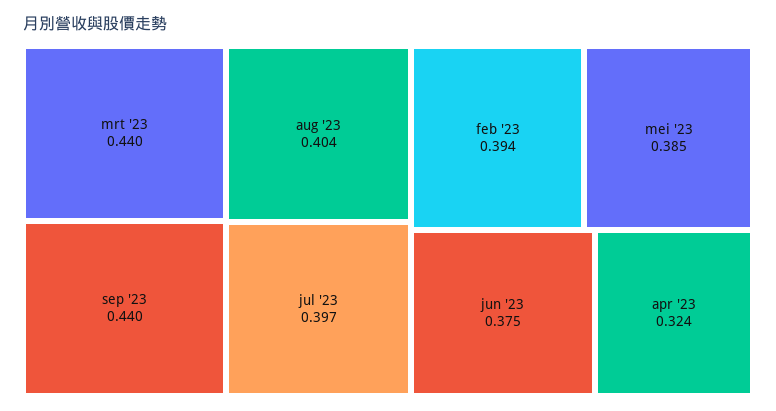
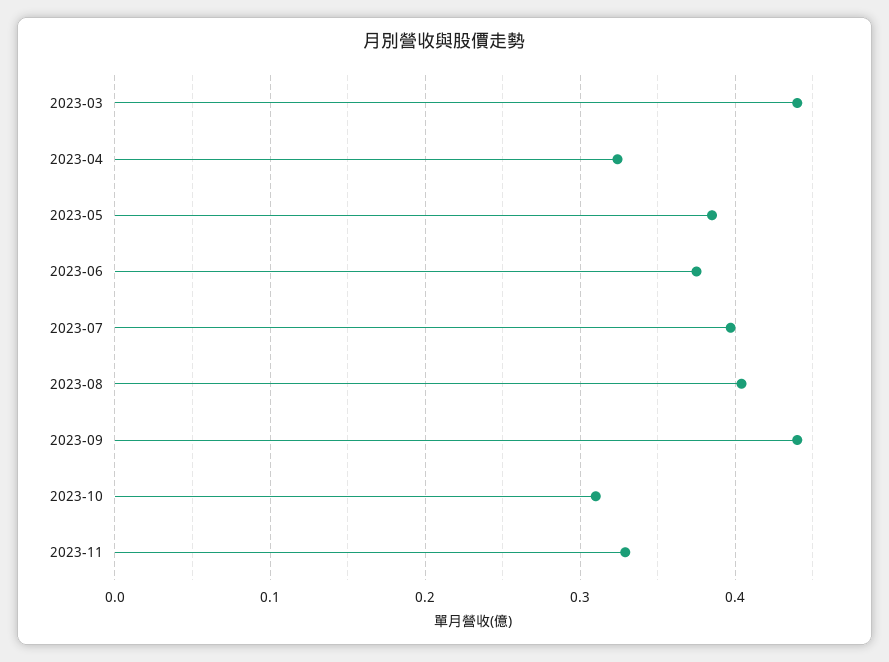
feb '23: 0.394 -> none
2023-10: none -> 0.31
2023-11: none -> 0.33

